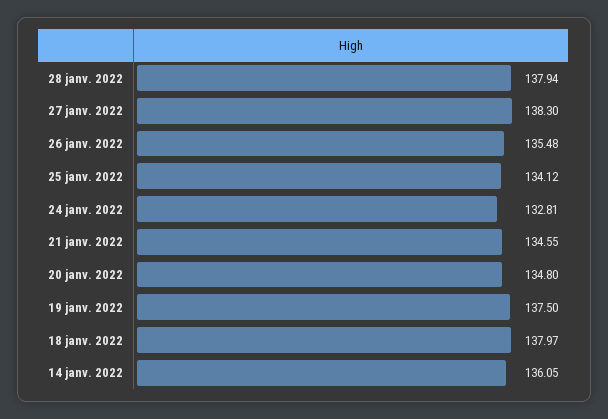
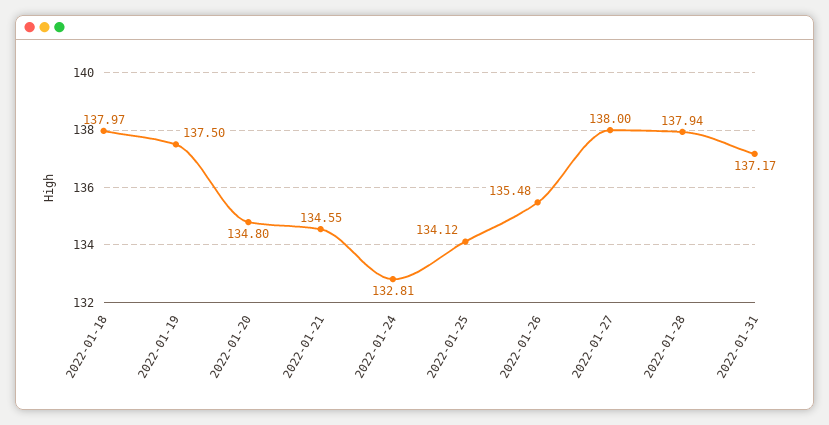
27 janv. 2022: 138.3 -> 138
14 janv. 2022: 136.05 -> none
2022-01-31: none -> 137.17

